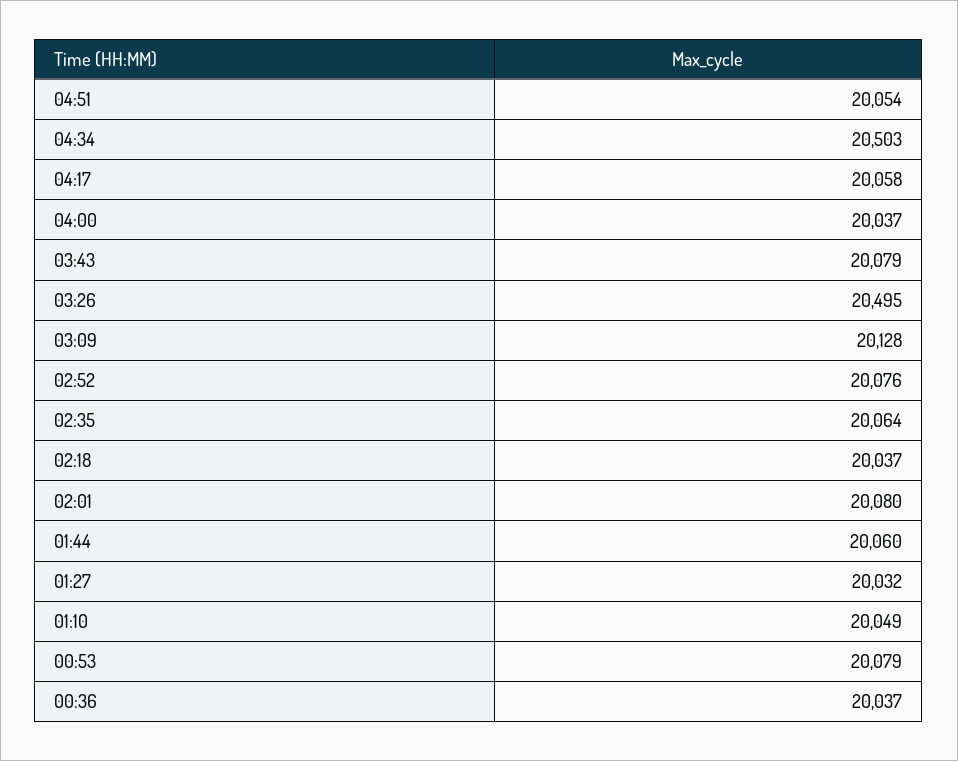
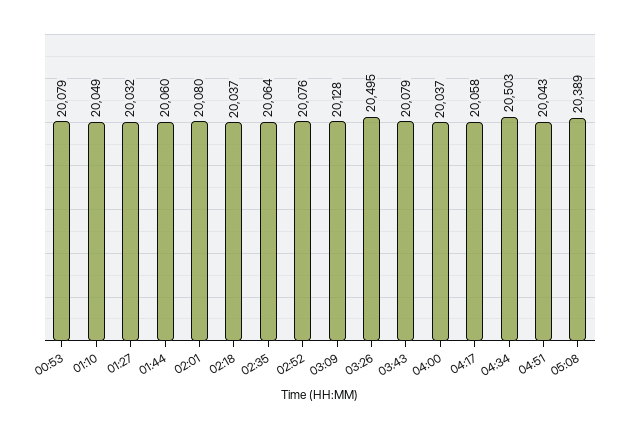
04:51: 20054 -> 20043
00:36: 20037 -> none
05:08: none -> 20389

